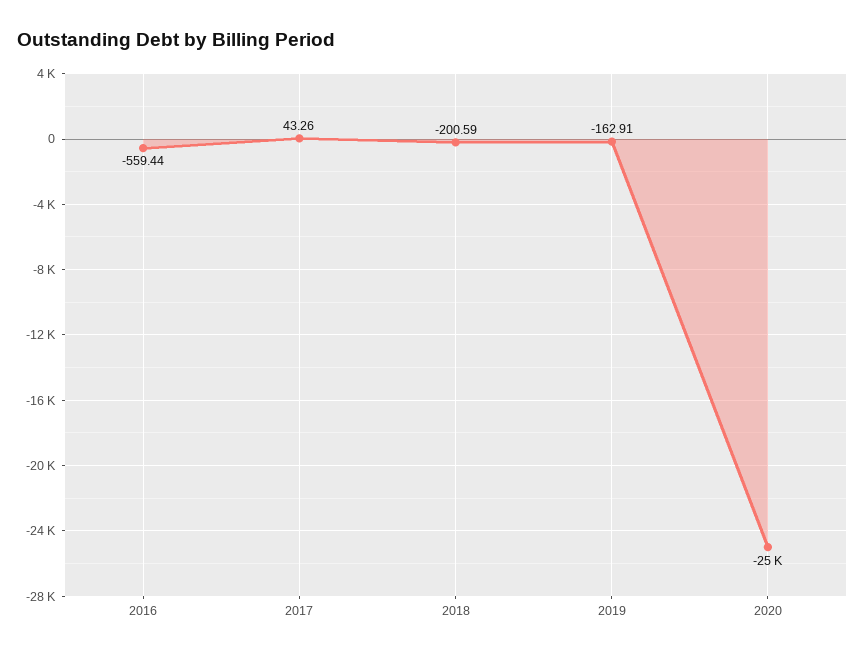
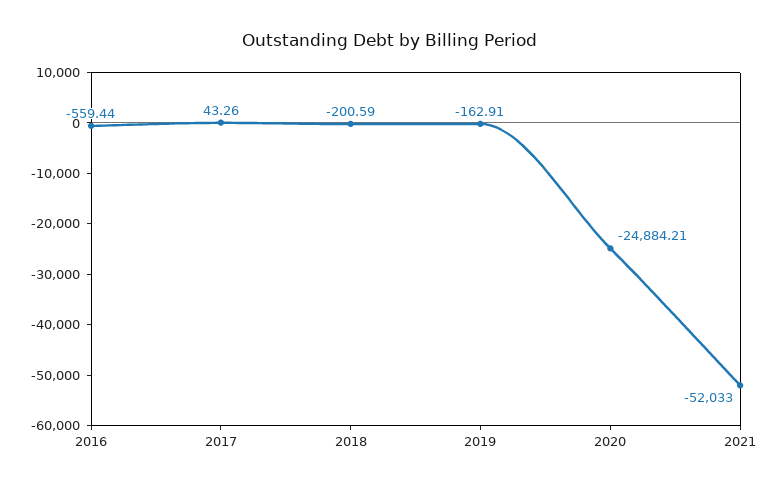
2021: none -> -52033

